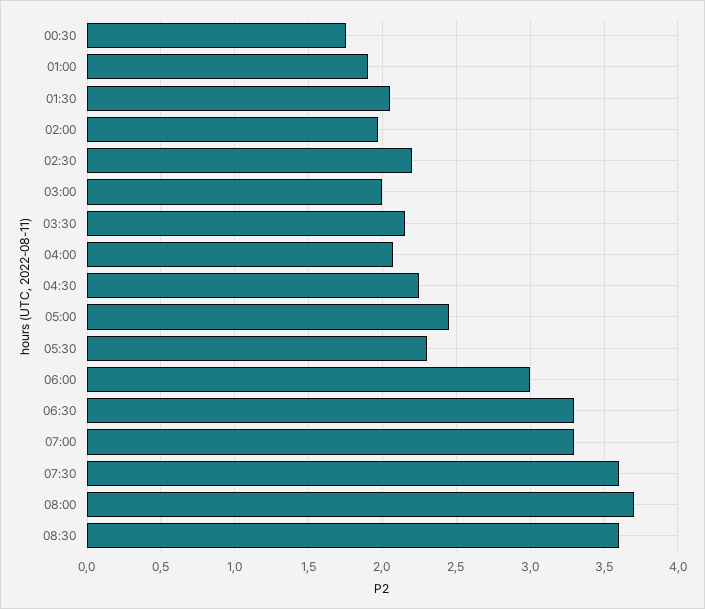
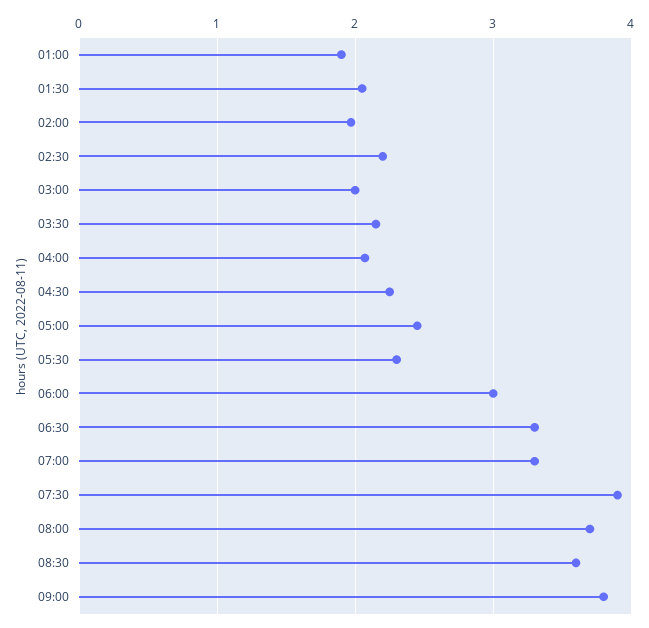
00:30: 1.75 -> none
07:30: 3.6 -> 3.9
09:00: none -> 3.8

